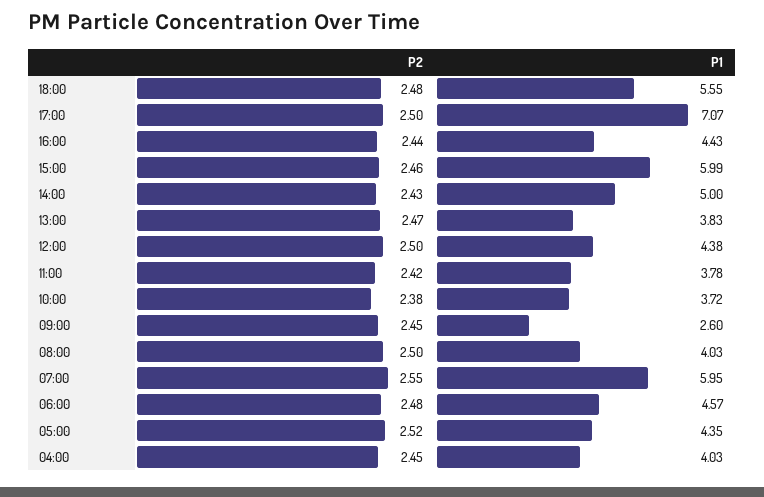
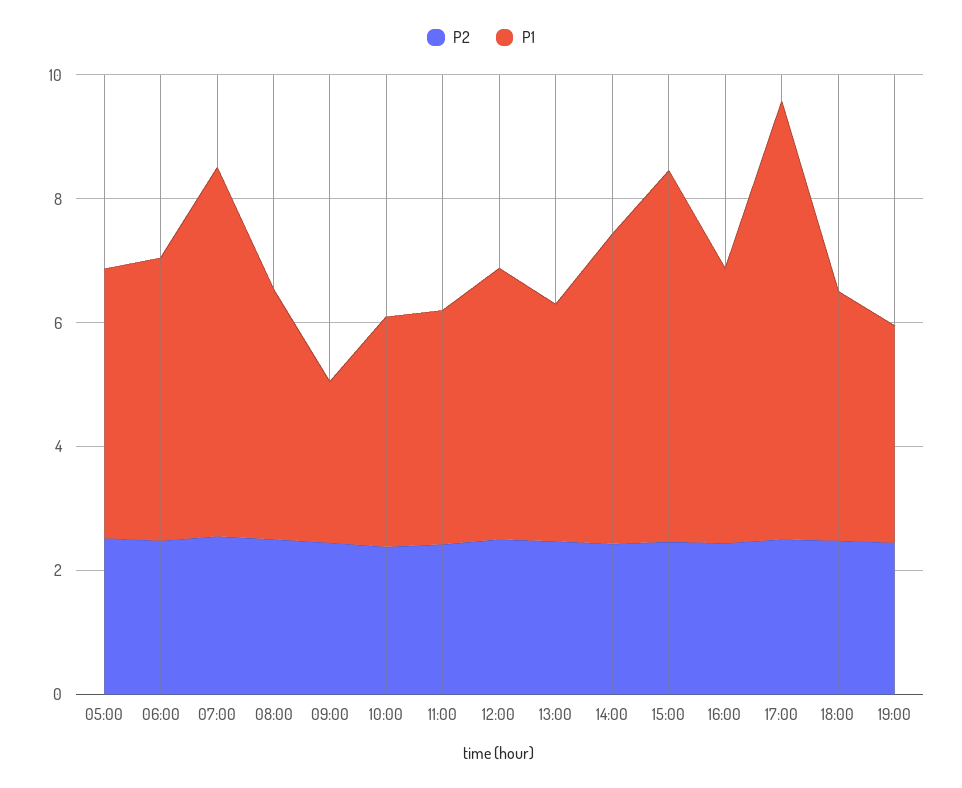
P1, 18:00: 5.55 -> 4
P2, 04:00: 2.45 -> none
P1, 04:00: 4.03 -> none
P2, 19:00: none -> 2.5
P1, 19:00: none -> 3.5

